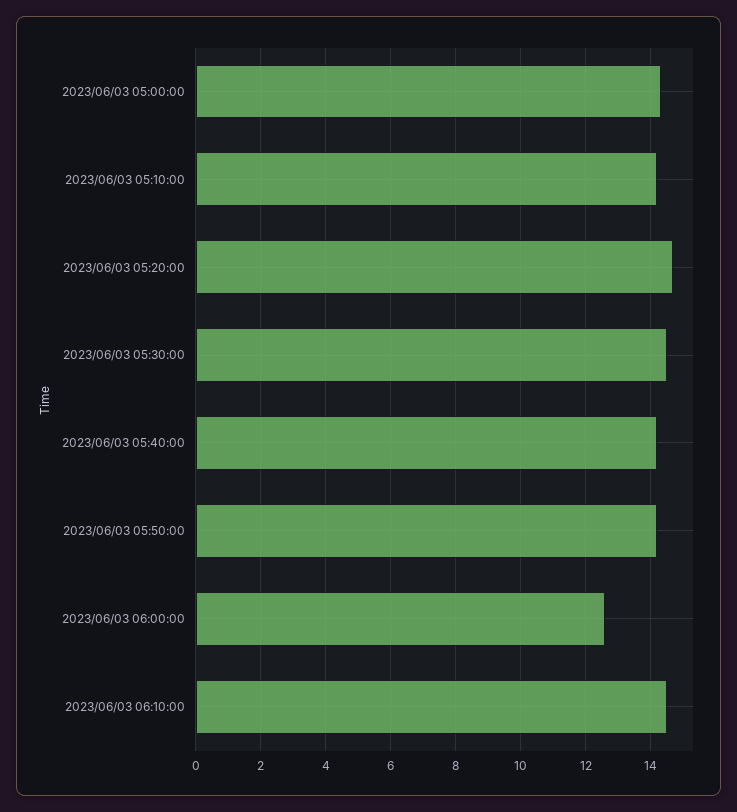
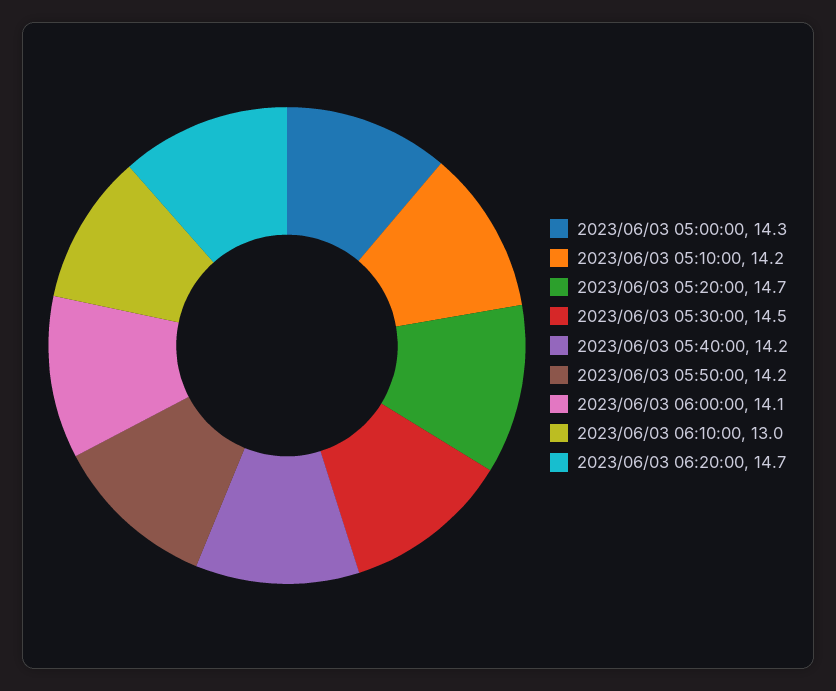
2023/06/03 06:00:00: 12.5 -> 14.1
2023/06/03 06:10:00: 14.5 -> 13
2023/06/03 06:20:00: none -> 14.7

